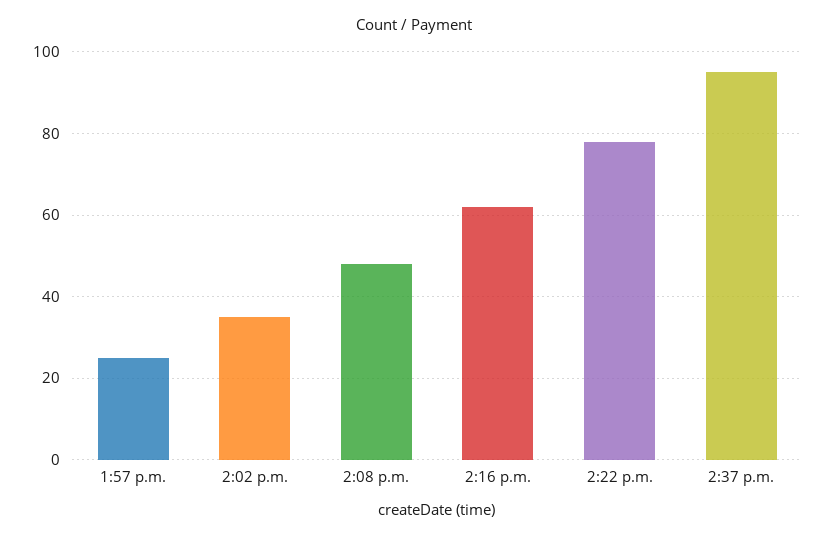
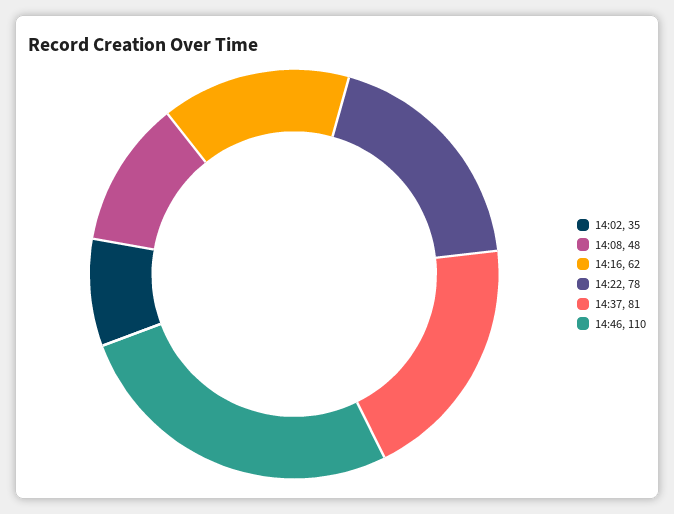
1:57 p.m.: 25 -> none
2:37 p.m.: 95 -> 81
14:46: none -> 110

